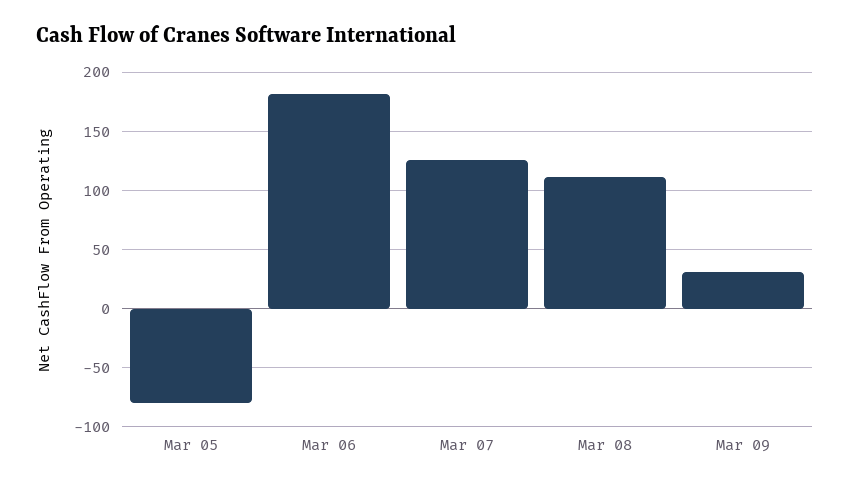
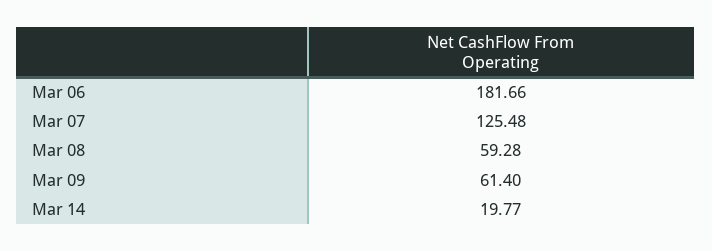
Mar 05: -80 -> none
Mar 08: 110 -> 59.28
Mar 09: 30 -> 61.4
Mar 14: none -> 19.77

